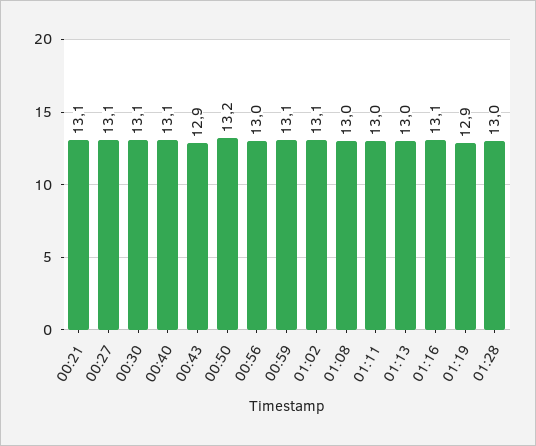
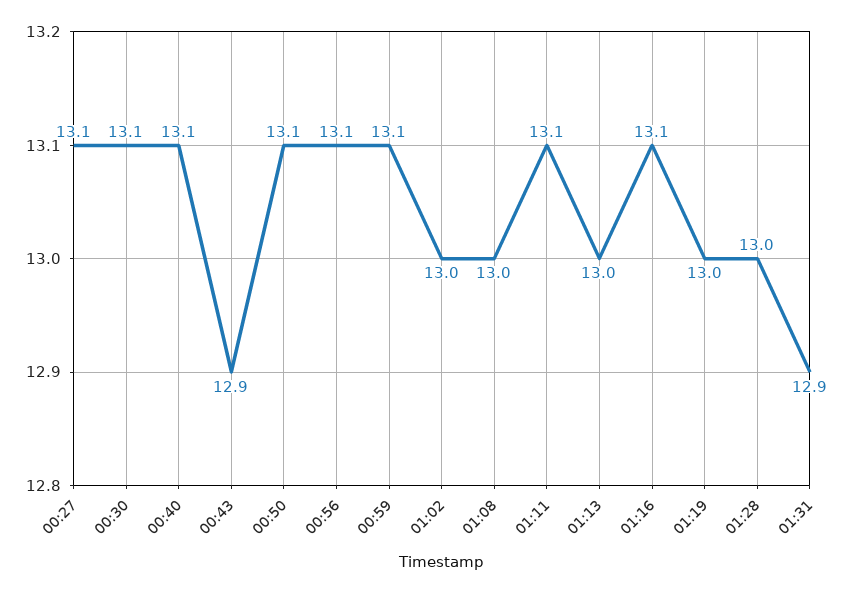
00:21: 13.1 -> none
00:50: 13.2 -> 13.1
00:56: 13 -> 13.1
01:02: 13.1 -> 13
01:11: 13 -> 13.1
01:19: 12.9 -> 13
01:31: none -> 12.9

